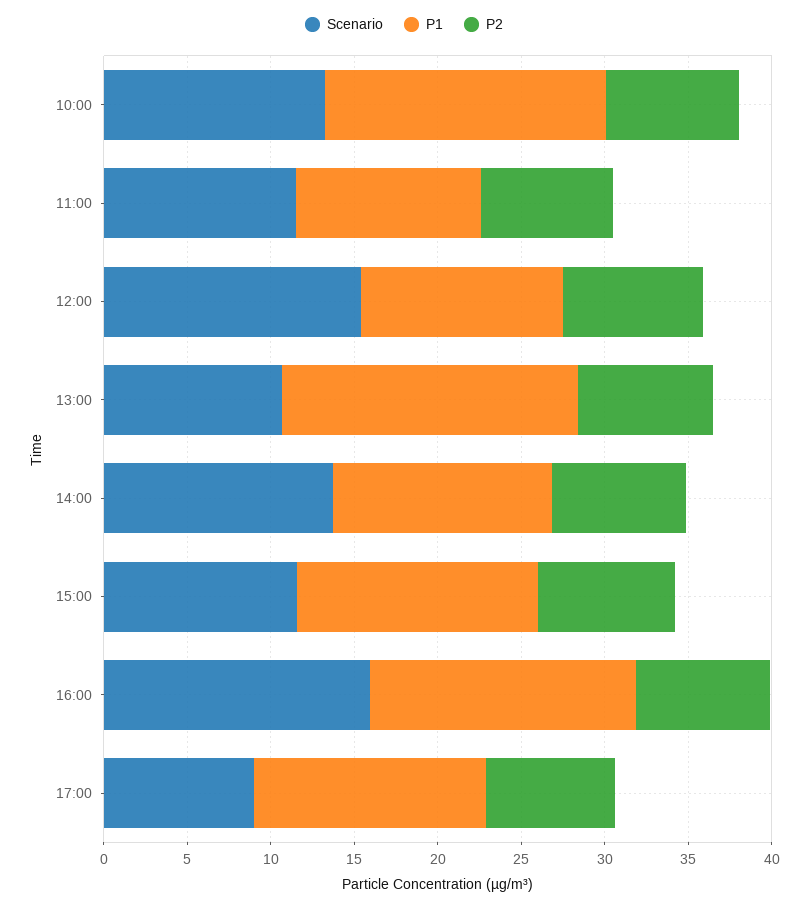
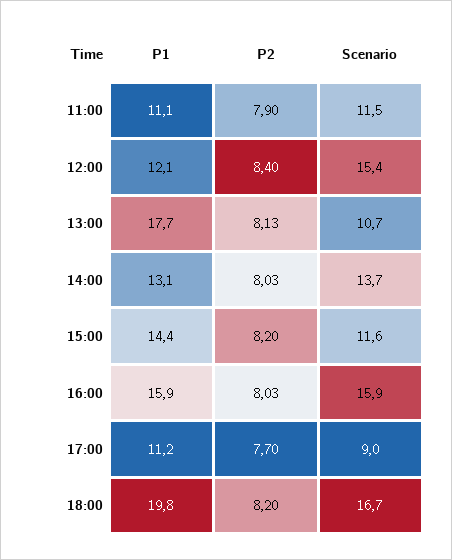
Scenario, 10:00: 13 -> none
P1, 10:00: 17 -> none
P2, 10:00: 8 -> none
P1, 17:00: 14 -> 11.2
P1, 18:00: none -> 19.8
P2, 18:00: none -> 8.2
Scenario, 18:00: none -> 16.7

